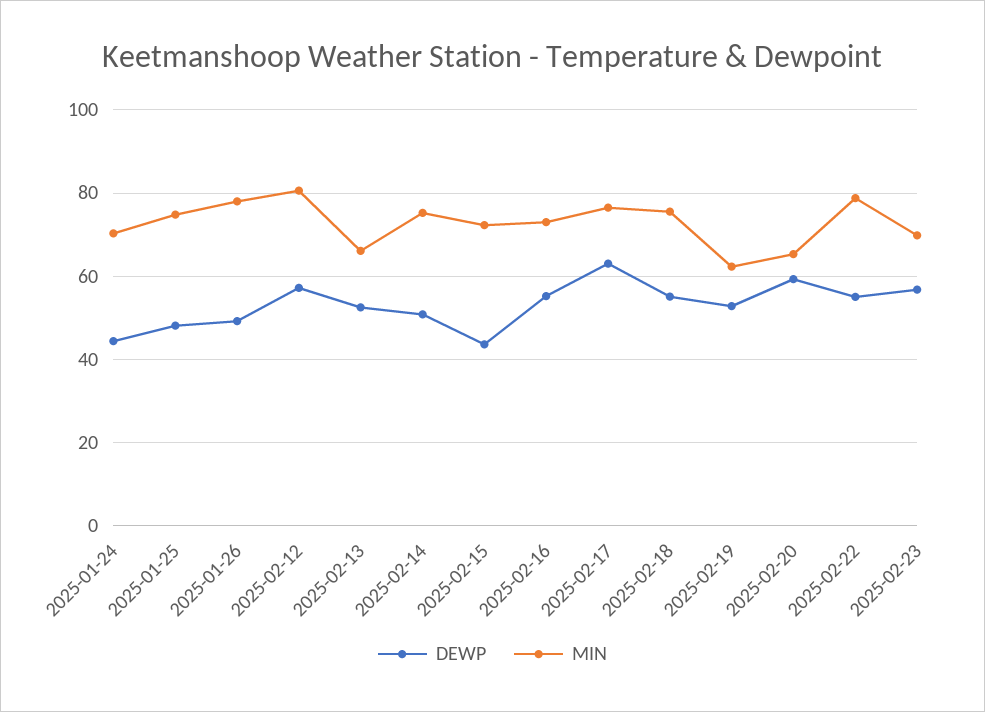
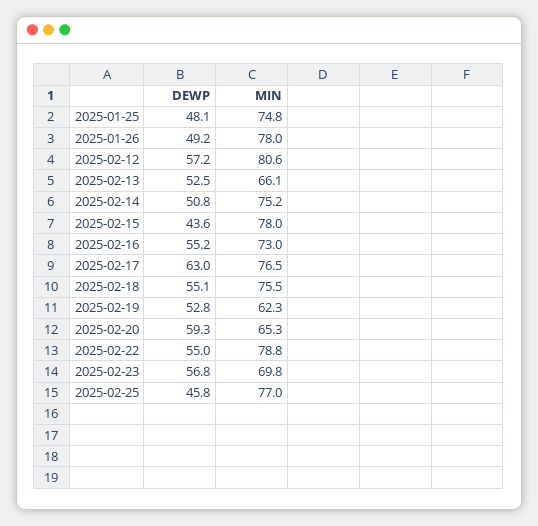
DEWP, 2025-01-24: 44 -> none
MIN, 2025-01-24: 70 -> none
MIN, 2025-02-15: 72 -> 78
DEWP, 2025-02-25: none -> 45.8
MIN, 2025-02-25: none -> 77

